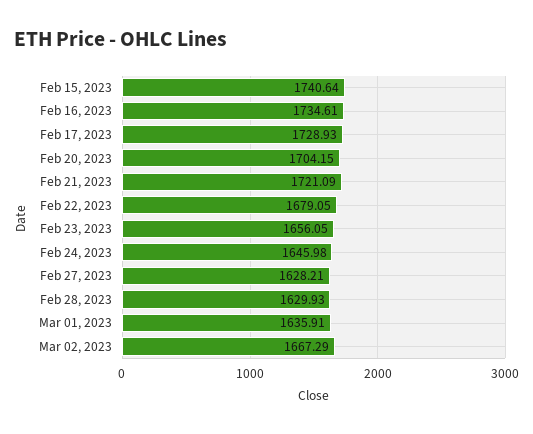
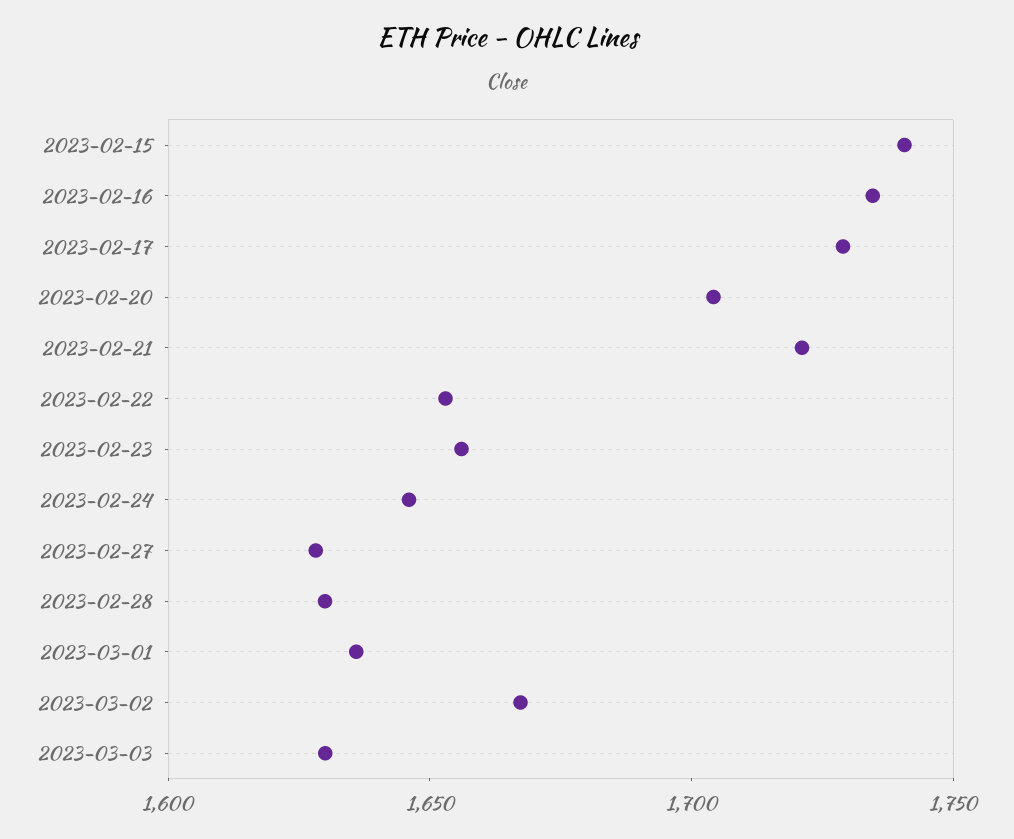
Feb 22, 2023: 1679.05 -> 1650
2023-03-03: none -> 1630

